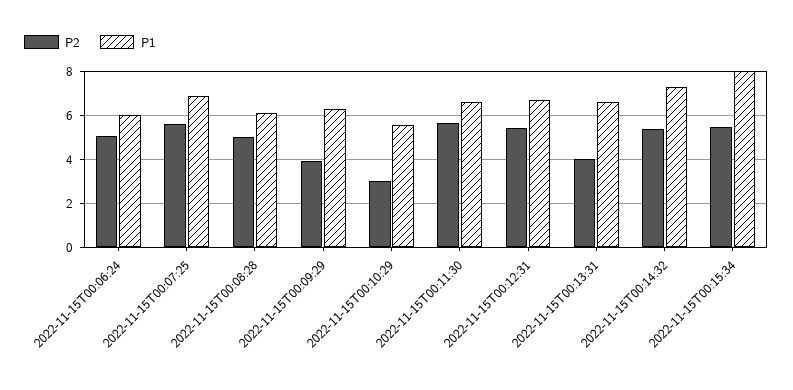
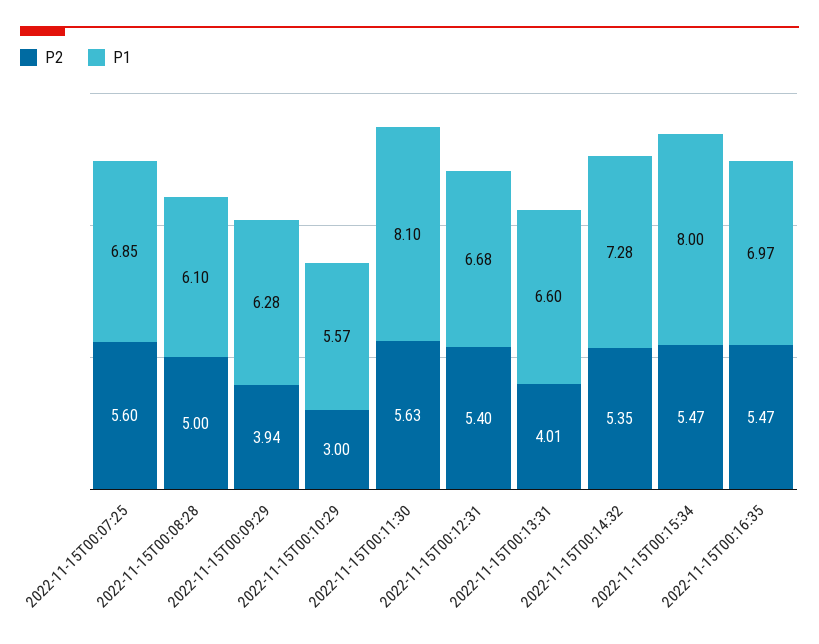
P2, 2022-11-15T00:06:24: 5 -> none
P1, 2022-11-15T00:06:24: 6 -> none
P1, 2022-11-15T00:11:30: 6.5 -> 8.1
P2, 2022-11-15T00:16:35: none -> 5.47
P1, 2022-11-15T00:16:35: none -> 6.97

